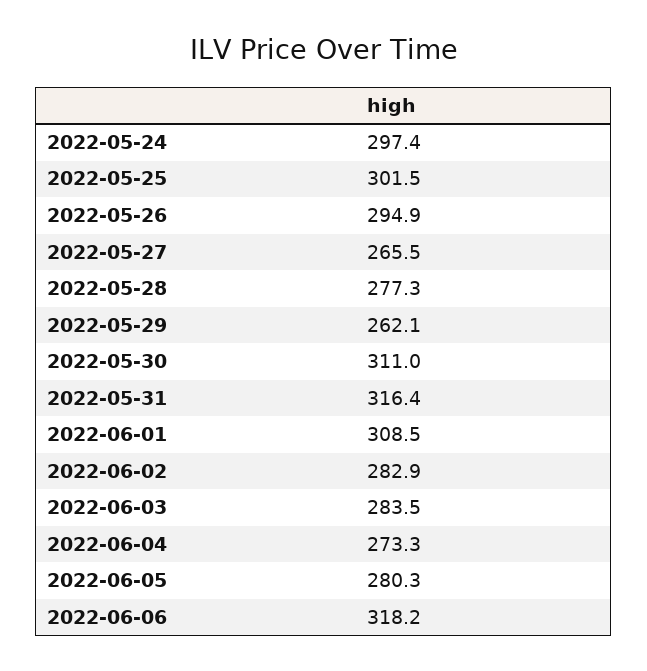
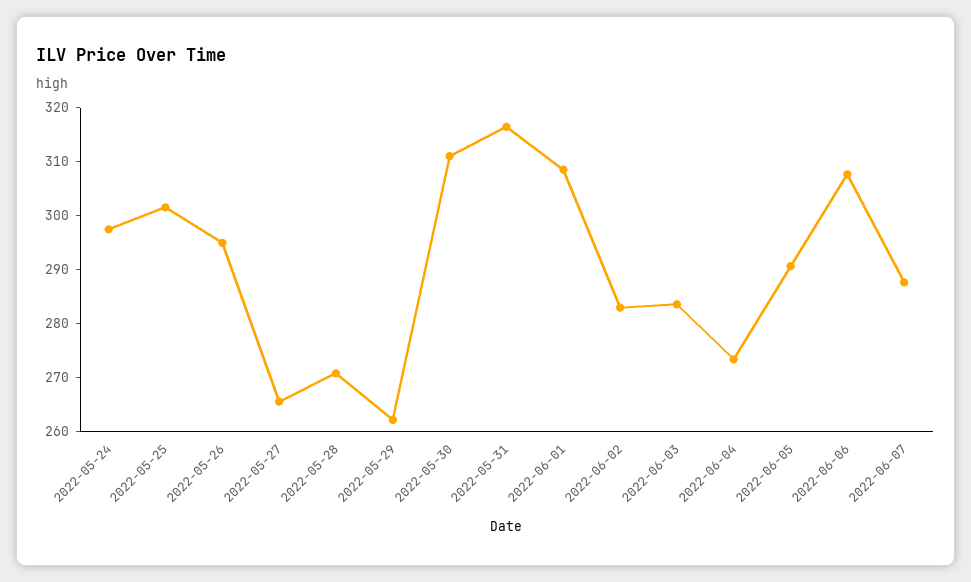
2022-05-28: 277.3 -> 270
2022-06-05: 280.3 -> 290
2022-06-06: 318.2 -> 308
2022-06-07: none -> 288

